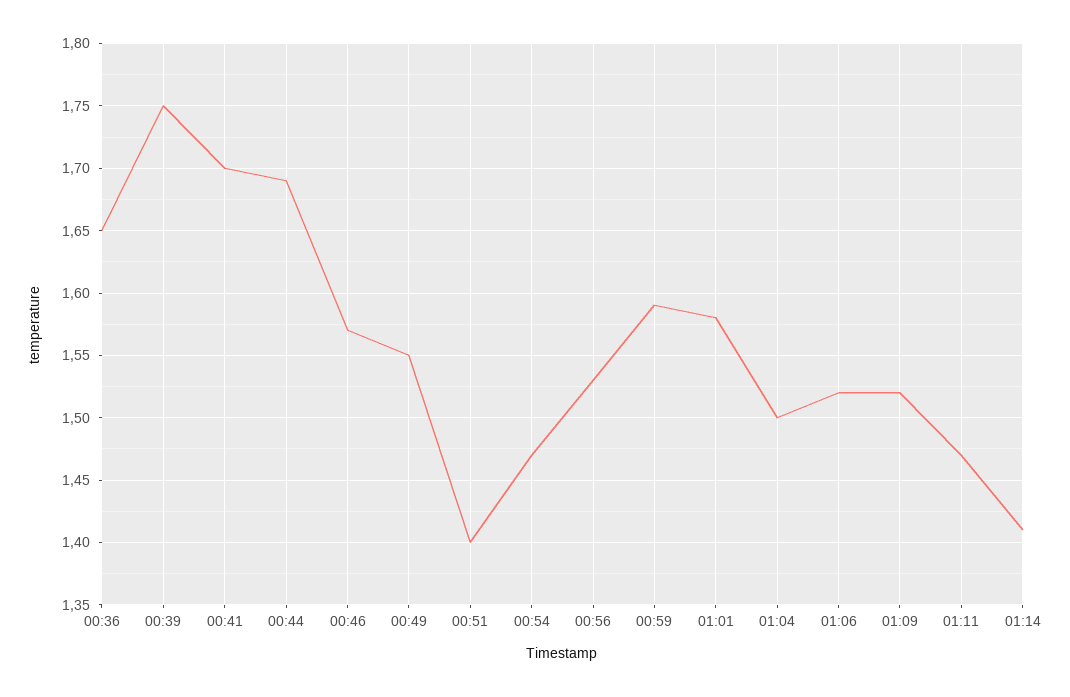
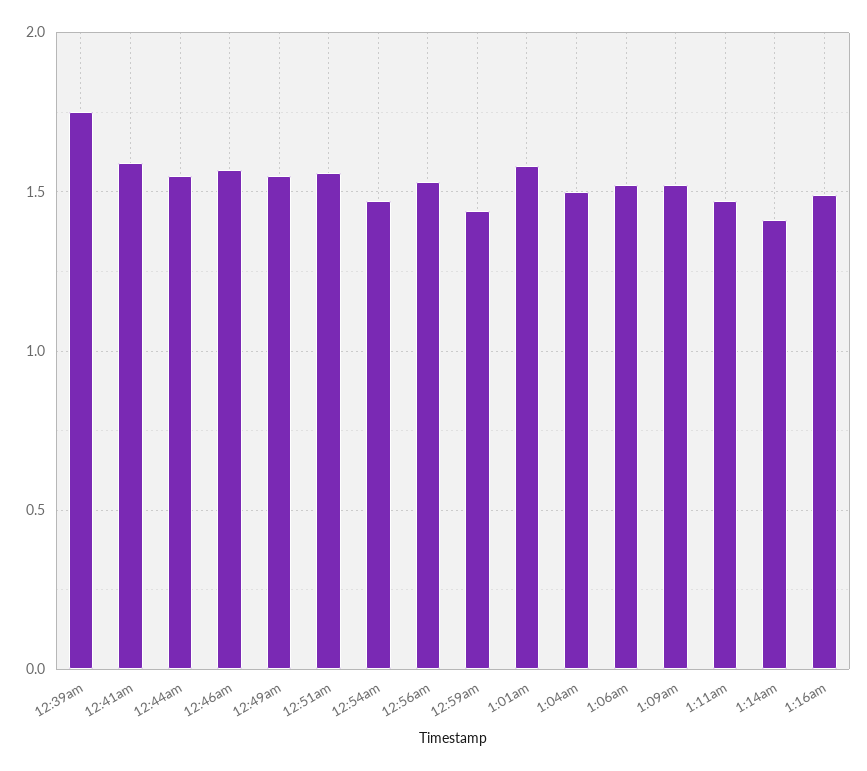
00:36: 1.65 -> none
00:41: 1.7 -> 1.6
00:44: 1.69 -> 1.55
00:51: 1.4 -> 1.55
00:59: 1.59 -> 1.45
1:16am: none -> 1.5

